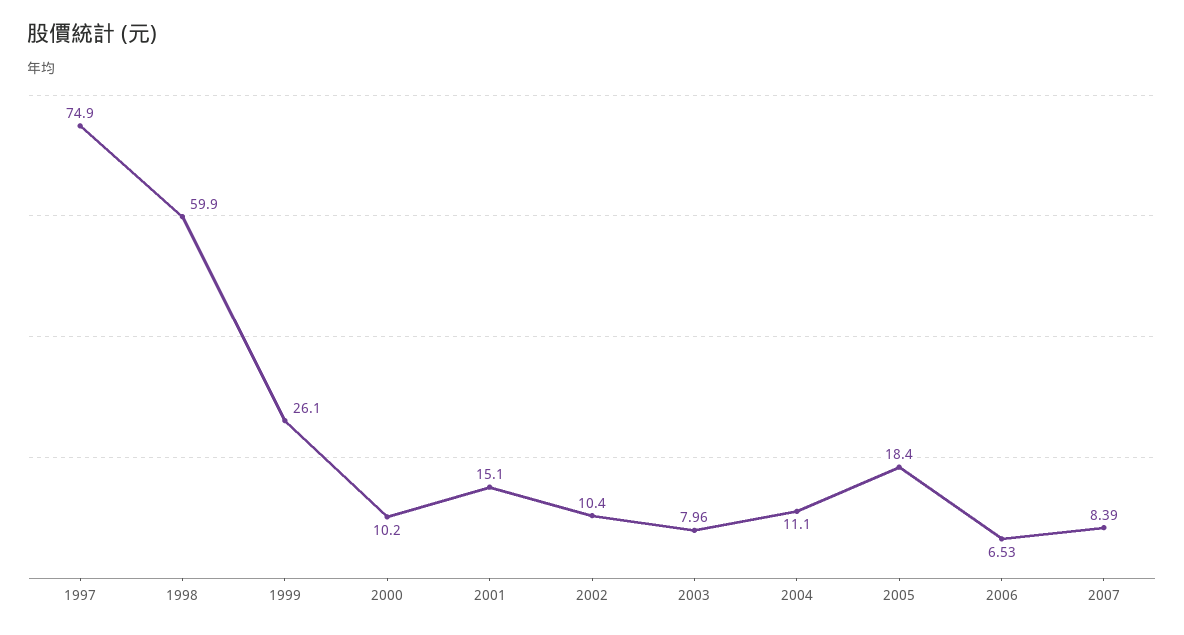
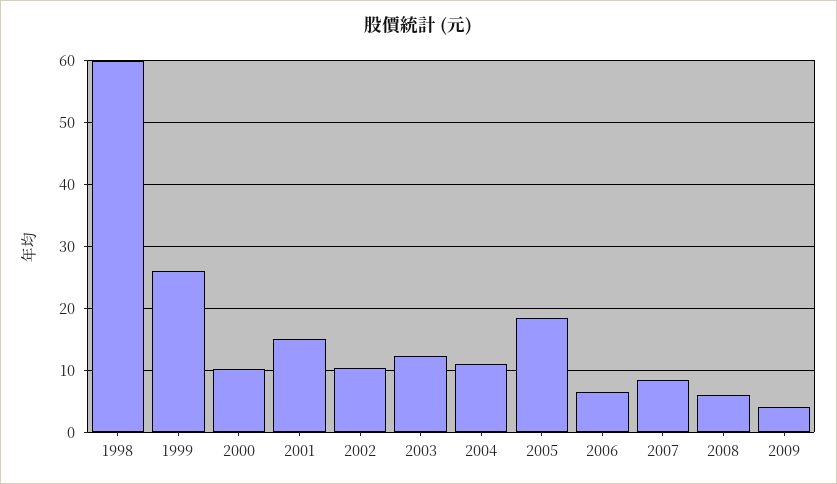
1997: 74.9 -> none
2003: 7.96 -> 12
2008: none -> 6
2009: none -> 4

